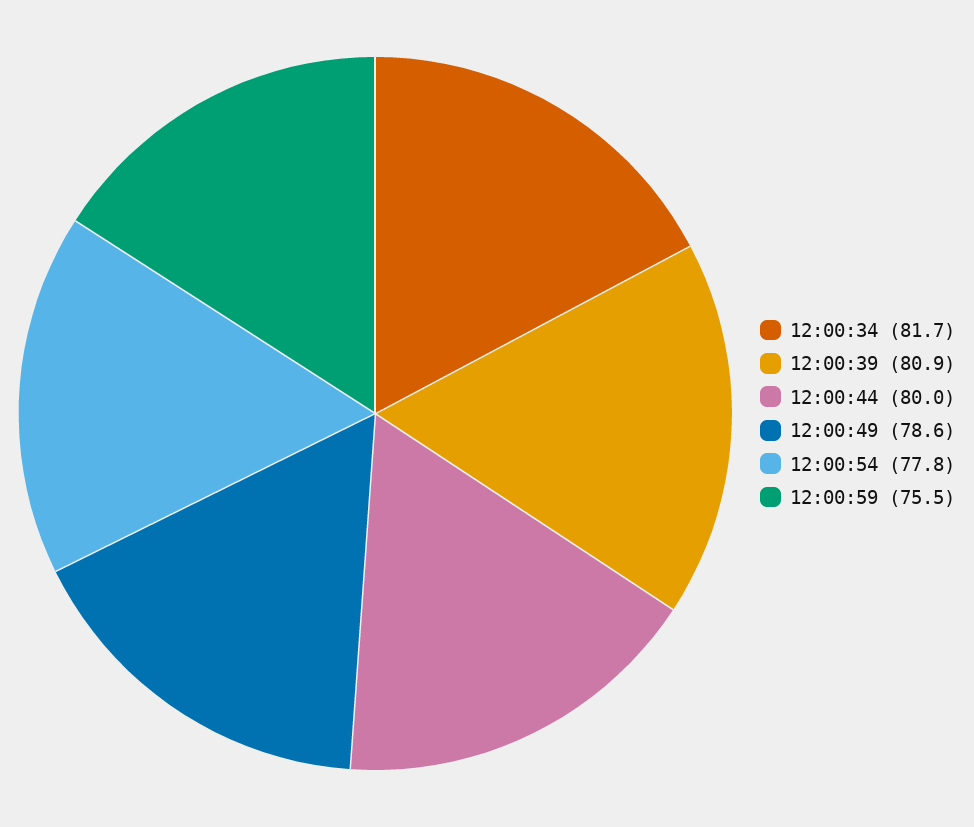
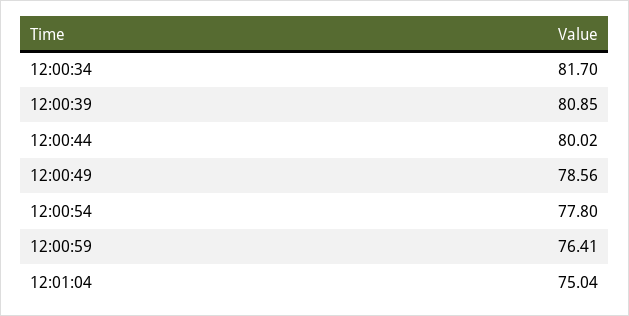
12:00:59: 75.5 -> 76.41
12:01:04: none -> 75.04

